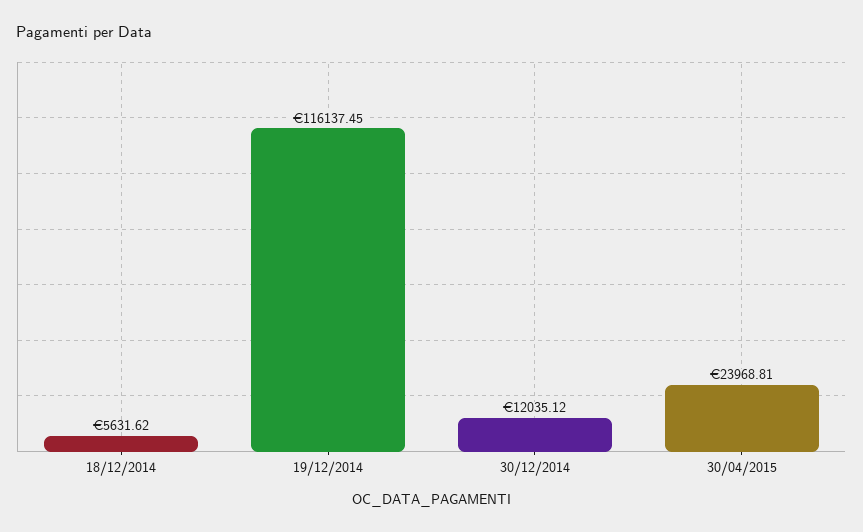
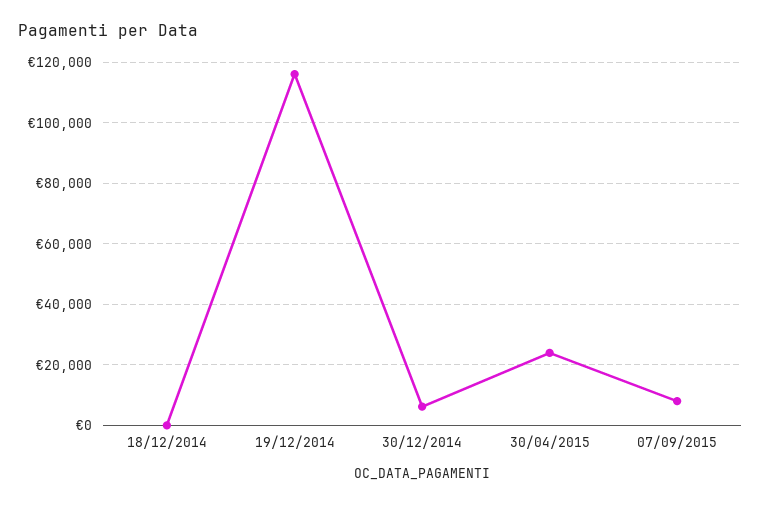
18/12/2014: 5631.62 -> 0
30/12/2014: 12035.12 -> 6000
07/09/2015: none -> 8000

